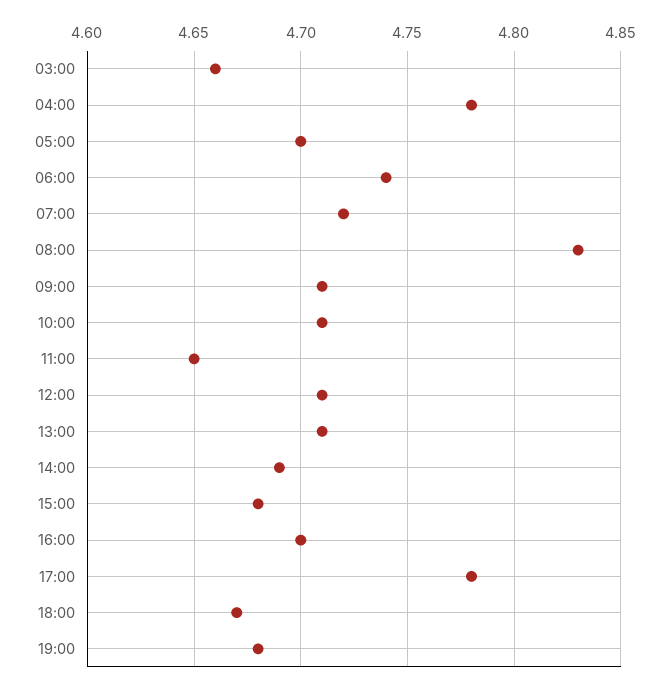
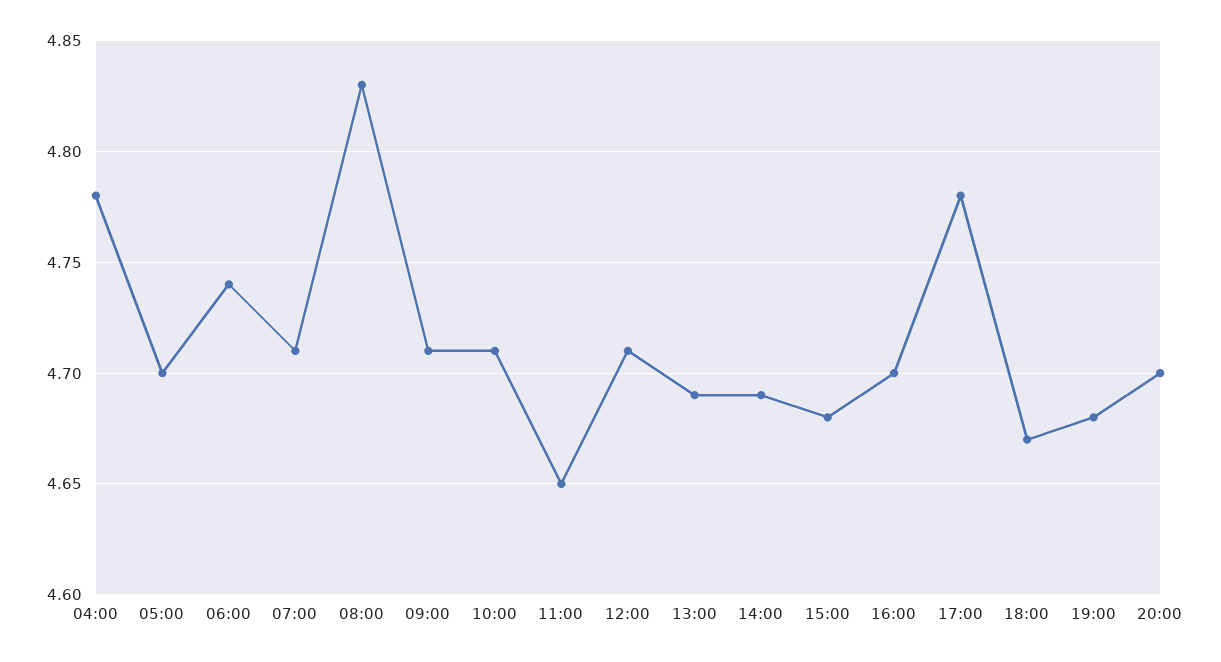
03:00: 4.66 -> none
07:00: 4.72 -> 4.71
13:00: 4.71 -> 4.69
20:00: none -> 4.7

